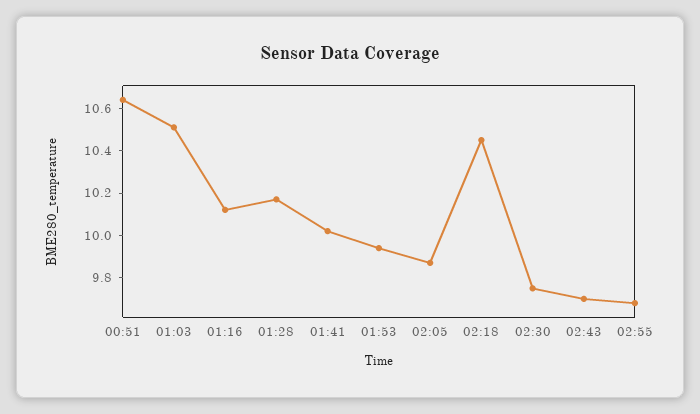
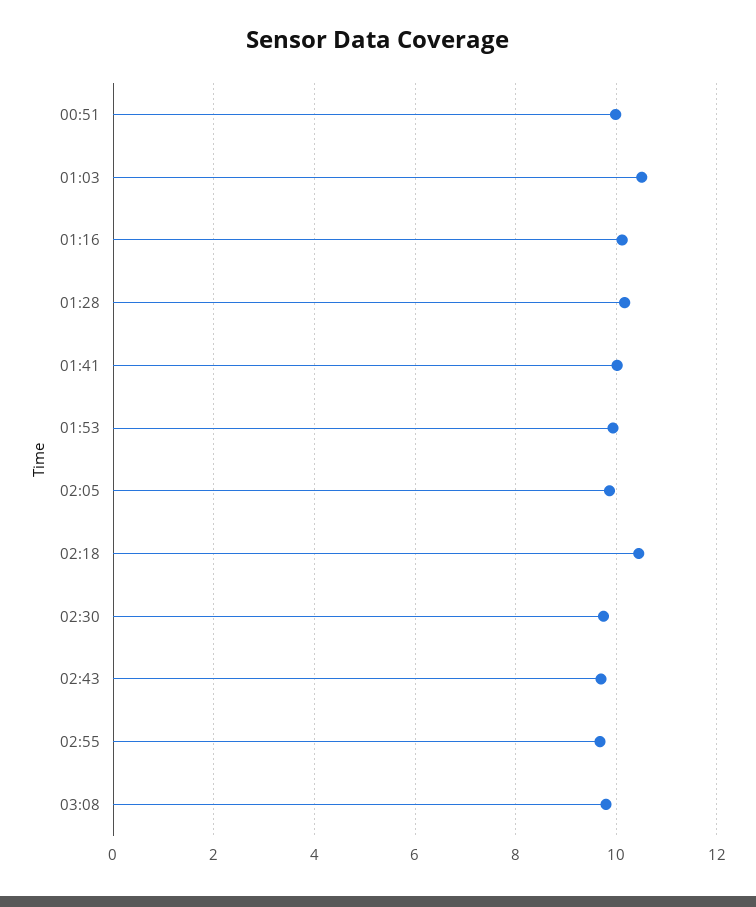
00:51: 10.65 -> 10
03:08: none -> 9.8

